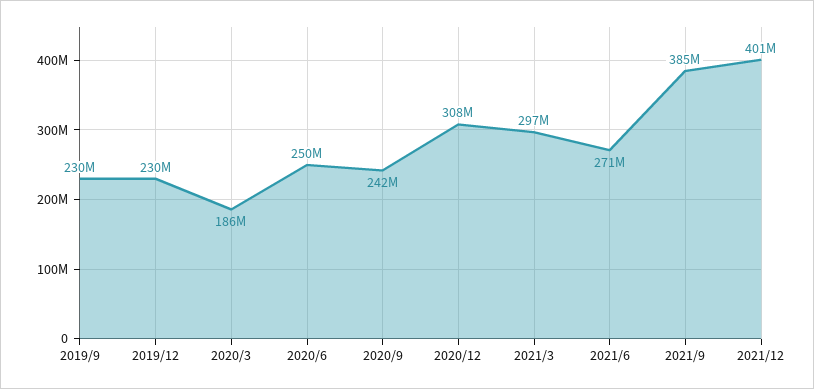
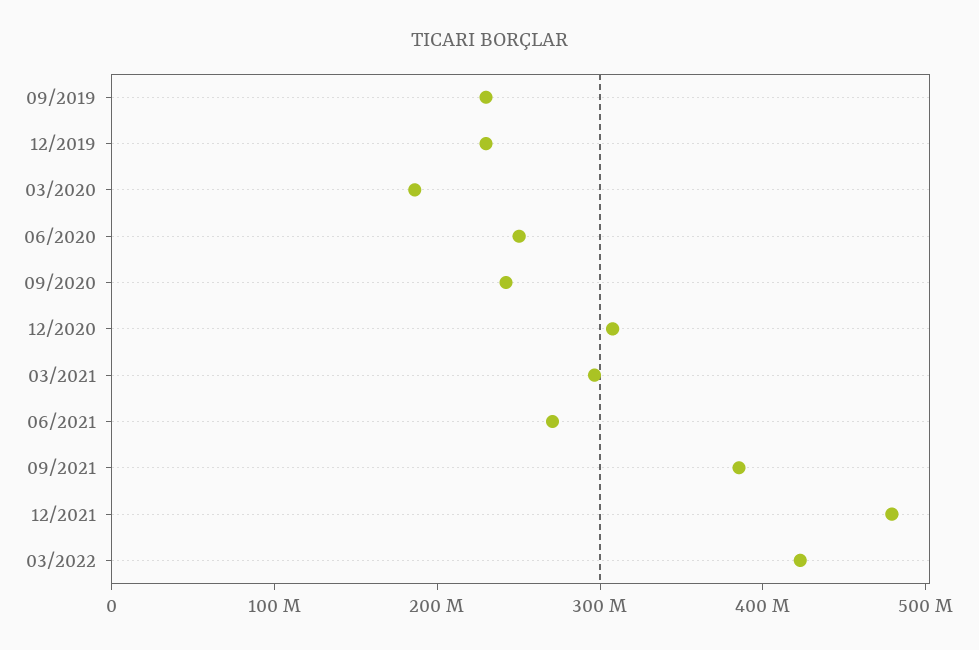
2021/12: 401000000 -> 480000000
03/2022: none -> 420000000

